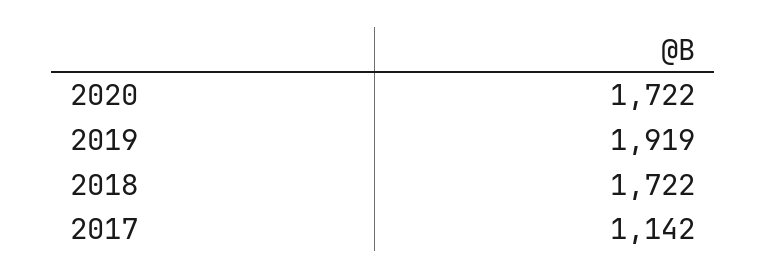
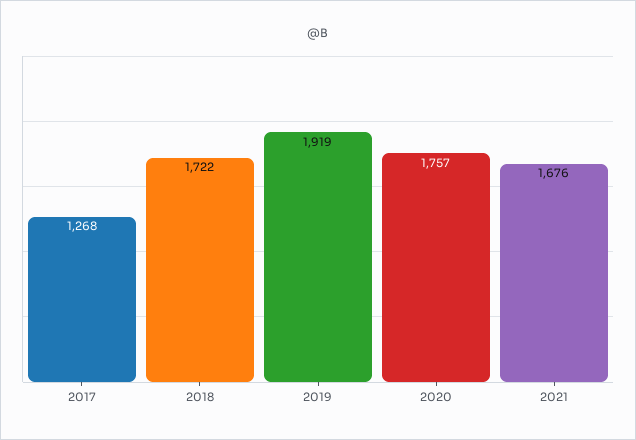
2020: 1722 -> 1757
2017: 1142 -> 1268
2021: none -> 1676

